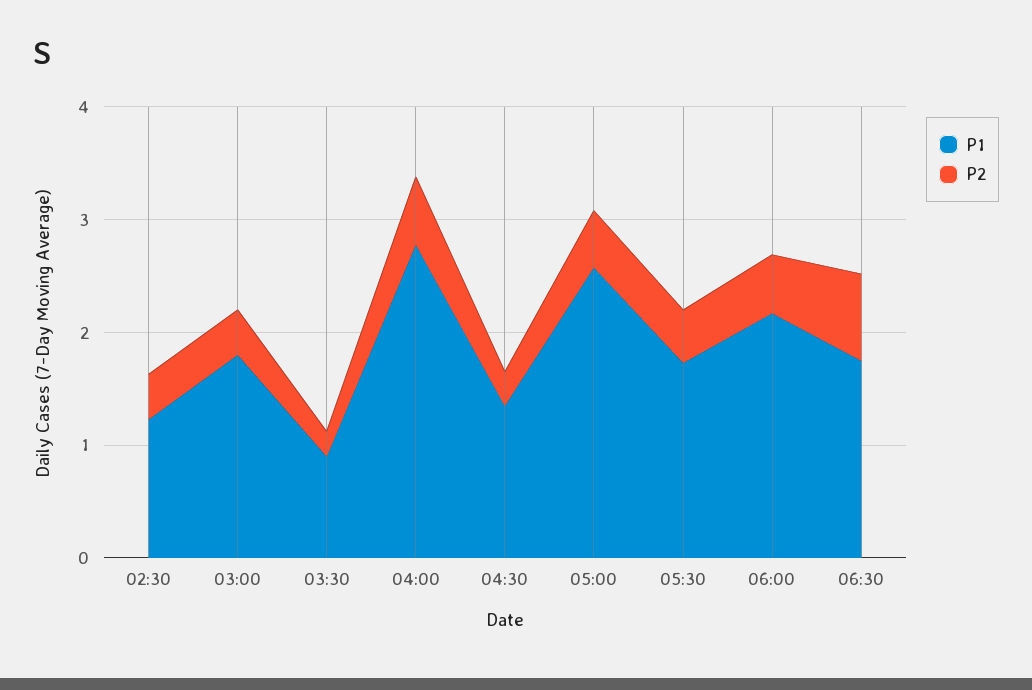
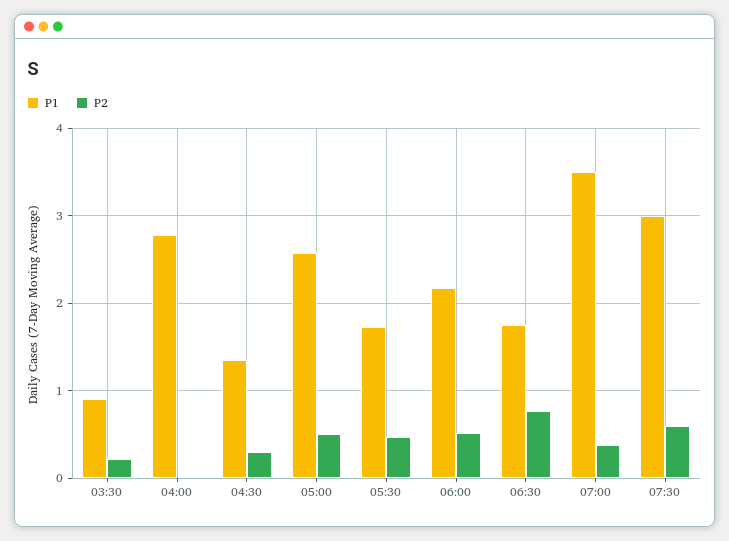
P1, 02:30: 1.2 -> none
P2, 02:30: 0.4 -> none
P1, 03:00: 1.8 -> none
P2, 03:00: 0.4 -> none
P2, 04:00: 0.6 -> 0
P1, 07:00: none -> 3.5
P2, 07:00: none -> 0.4
P1, 07:30: none -> 3
P2, 07:30: none -> 0.6

